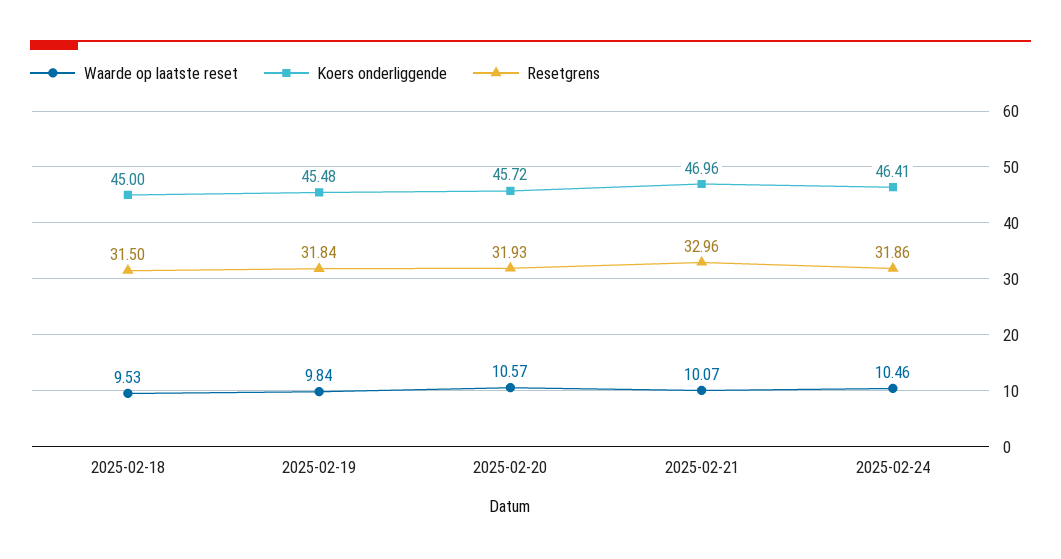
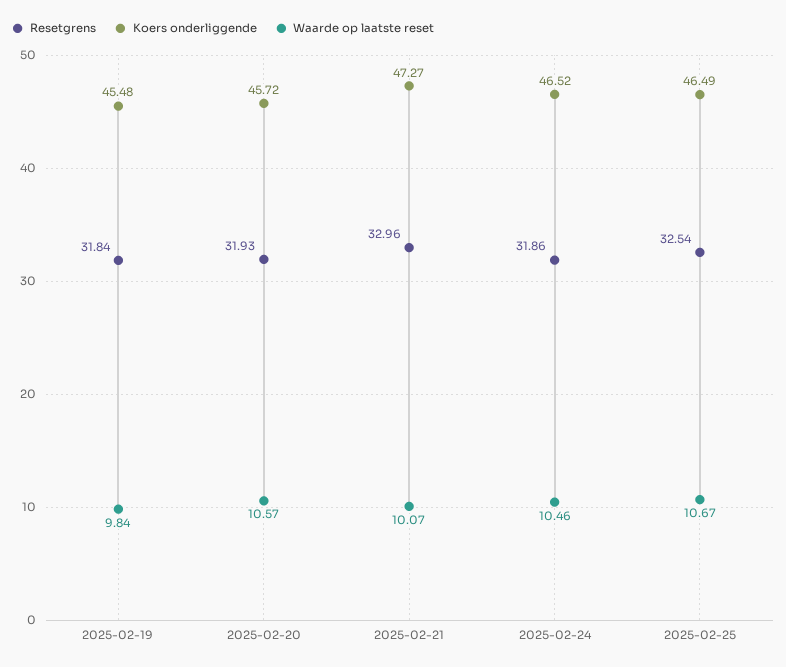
Waarde op laatste reset, 2025-02-18: 9.53 -> none
Koers onderliggende, 2025-02-18: 45 -> none
Resetgrens, 2025-02-18: 31.5 -> none
Koers onderliggende, 2025-02-21: 46.96 -> 47.27
Koers onderliggende, 2025-02-24: 46.41 -> 46.52
Resetgrens, 2025-02-25: none -> 32.54
Koers onderliggende, 2025-02-25: none -> 46.49
Waarde op laatste reset, 2025-02-25: none -> 10.67

